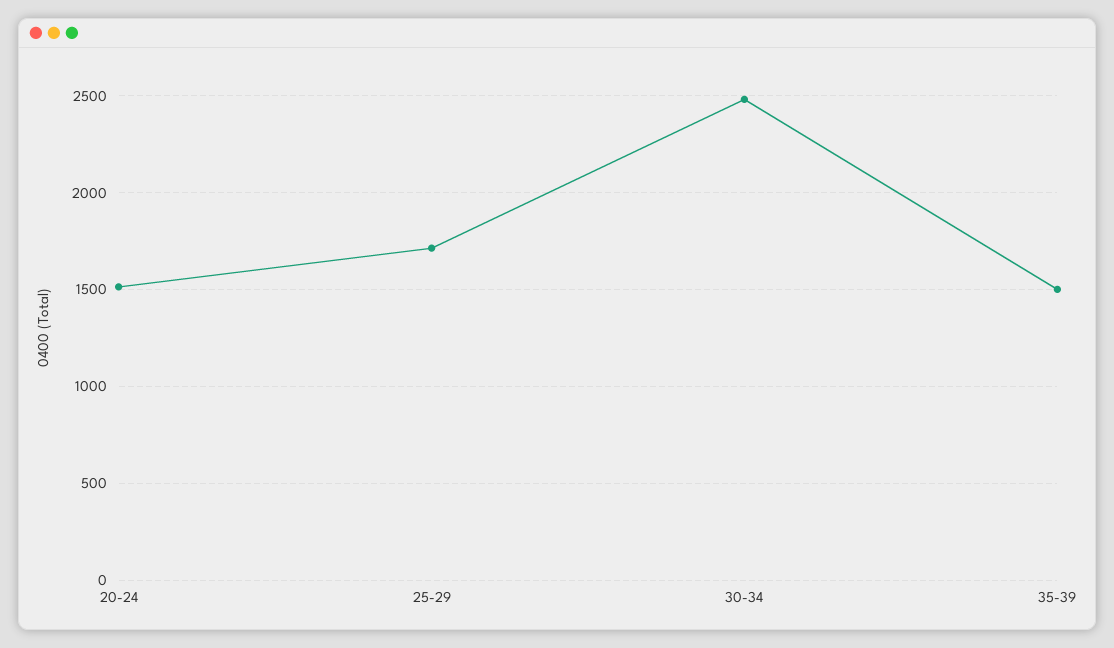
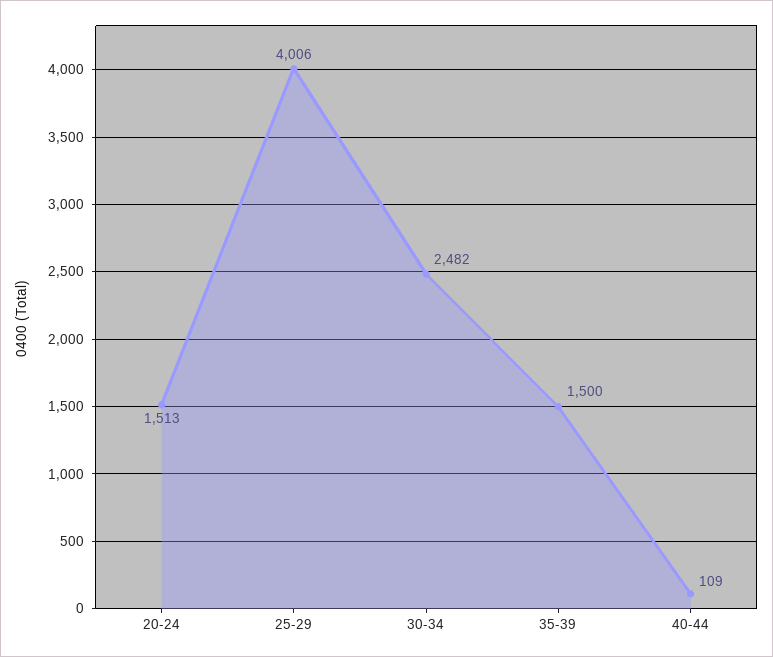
25-29: 1700 -> 4006
40-44: none -> 109

